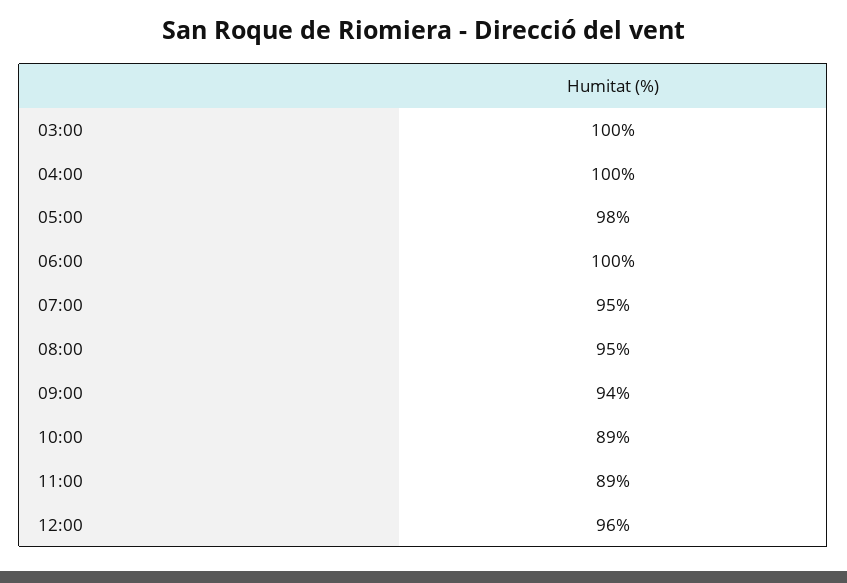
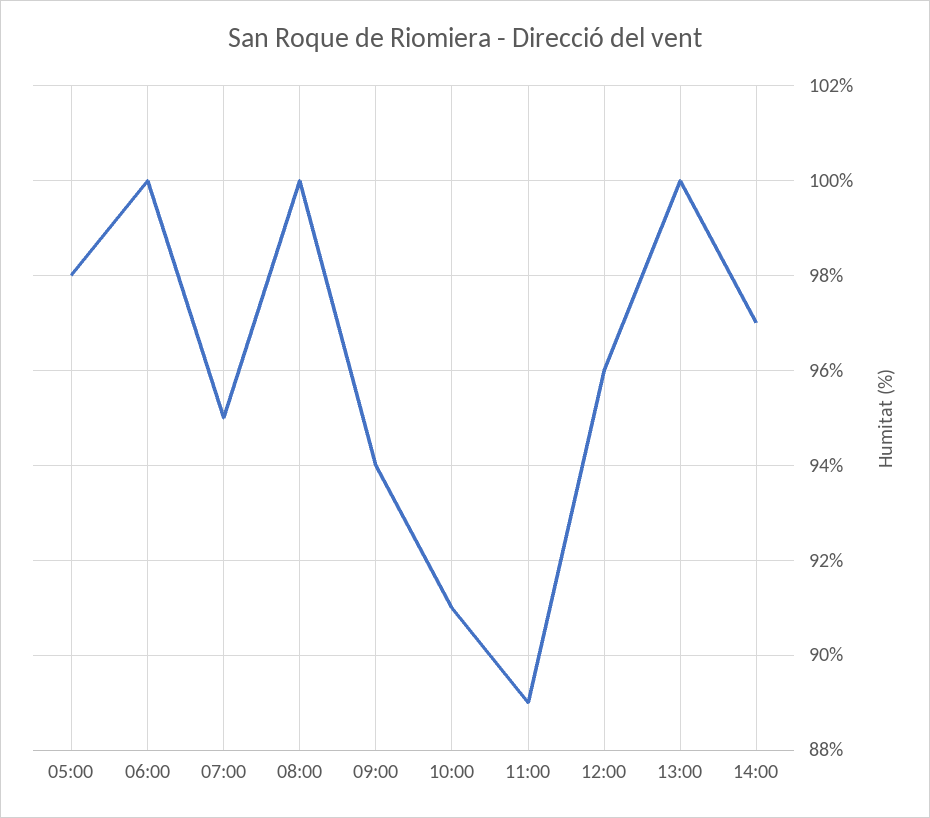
03:00: 100 -> none
04:00: 100 -> none
08:00: 95 -> 100
10:00: 89 -> 91
13:00: none -> 100
14:00: none -> 97

